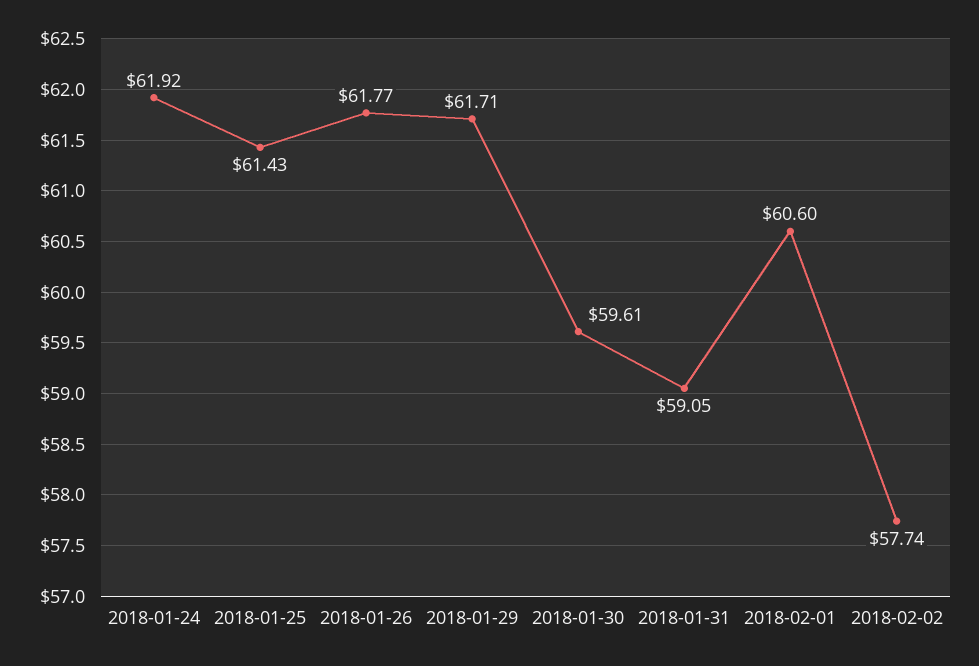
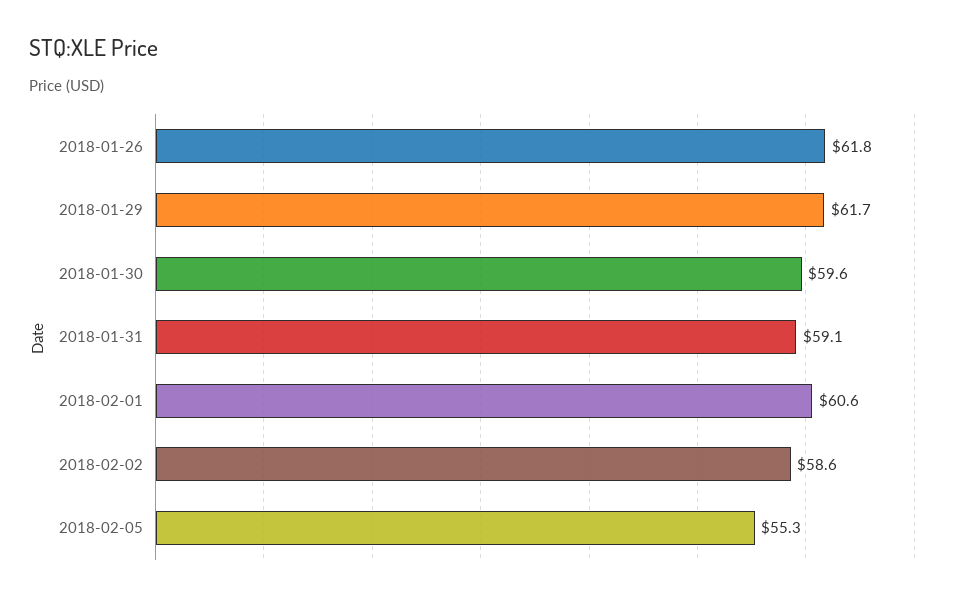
2018-01-24: 61.92 -> none
2018-01-25: 61.43 -> none
2018-02-02: 57.74 -> 58.6
2018-02-05: none -> 55.3

